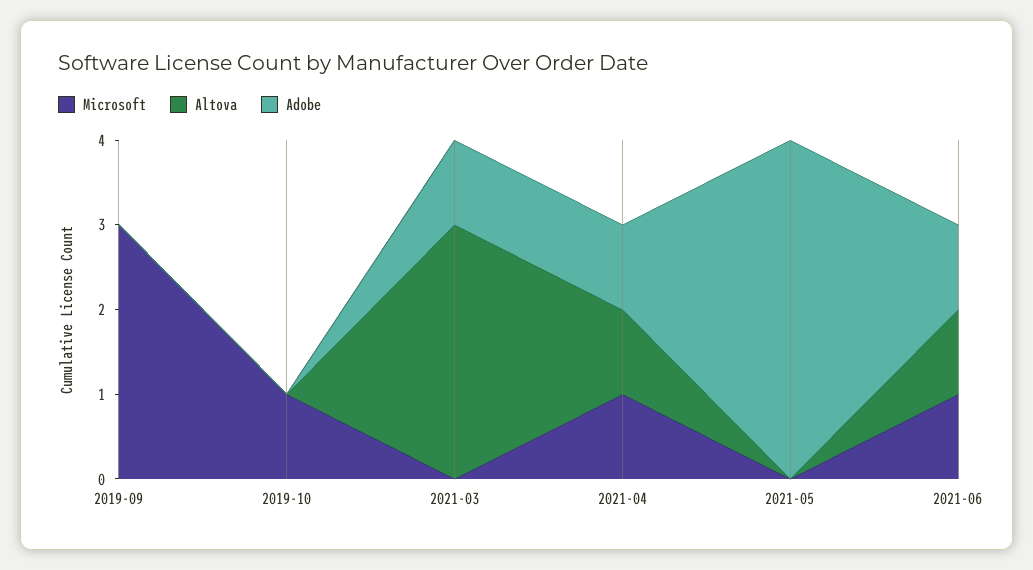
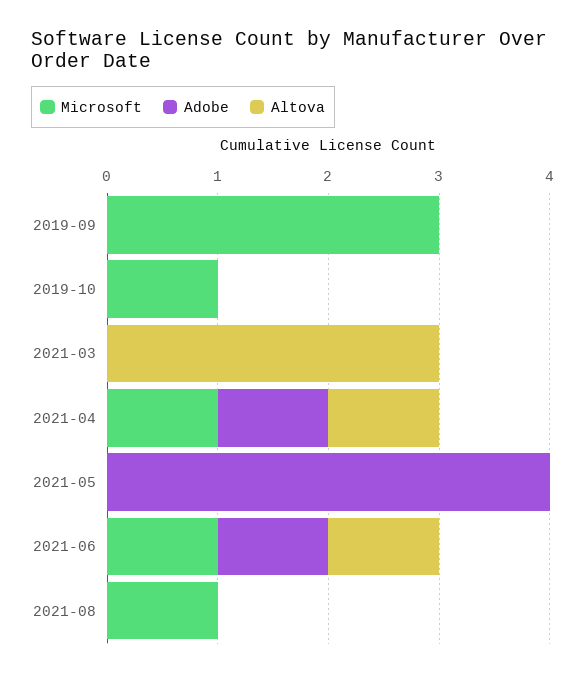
Adobe, 2021-03: 1 -> 0
Microsoft, 2021-08: none -> 1
Adobe, 2021-08: none -> 0
Altova, 2021-08: none -> 0

